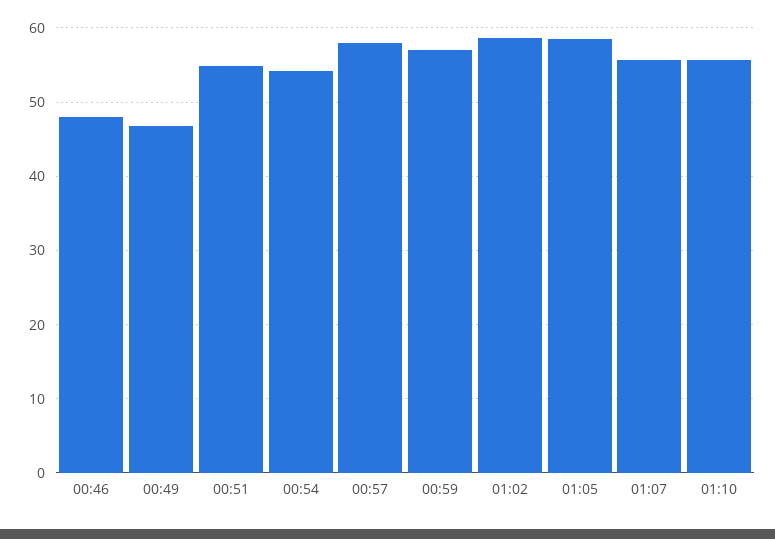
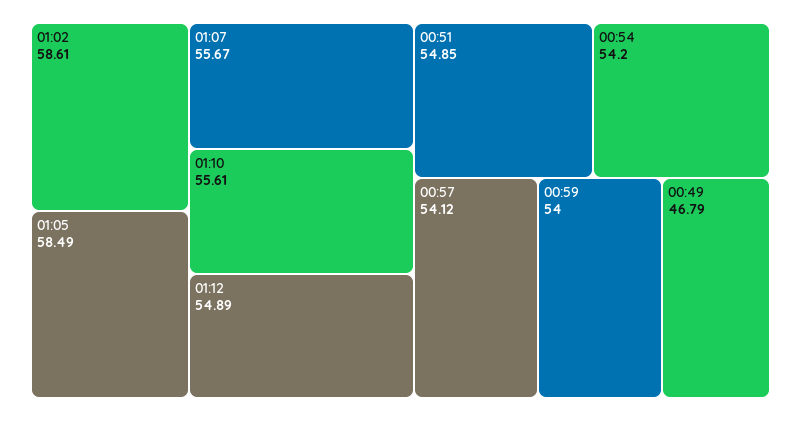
00:46: 48 -> none
00:57: 58 -> 54.12
00:59: 57 -> 54
01:12: none -> 54.89

